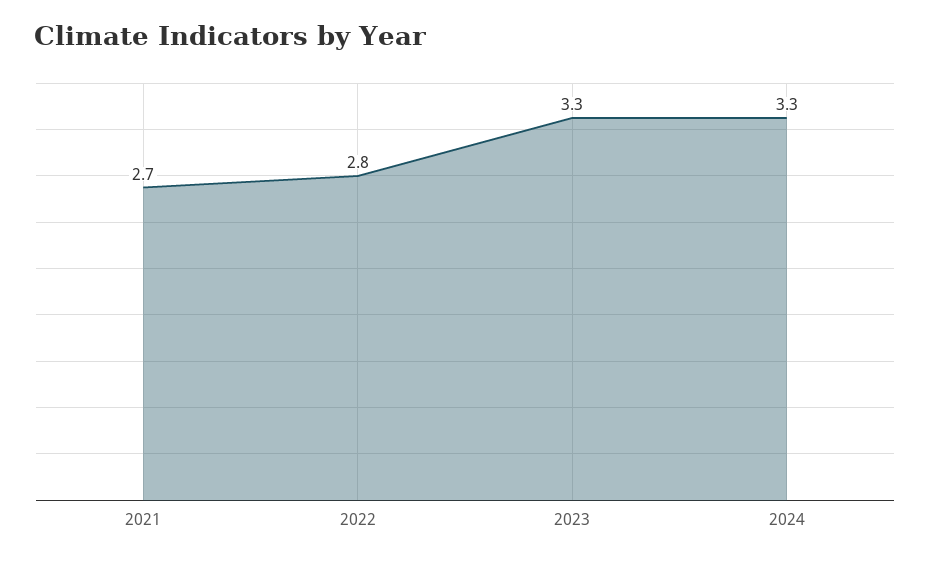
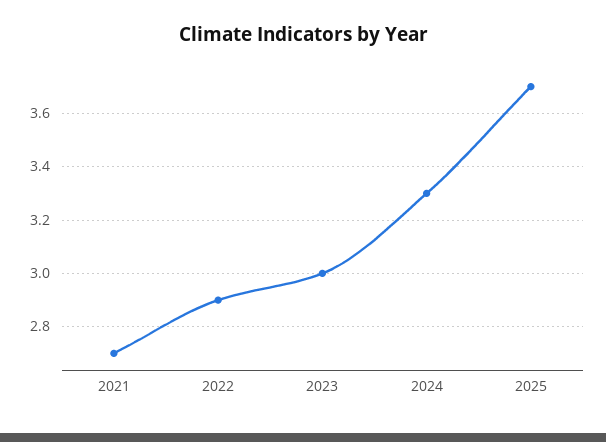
2022: 2.8 -> 2.9
2023: 3.3 -> 3
2025: none -> 3.7

